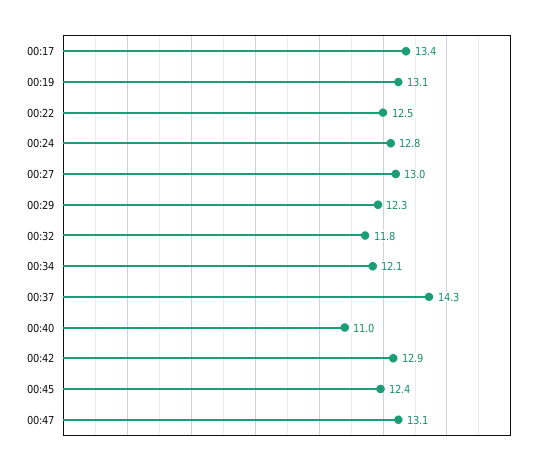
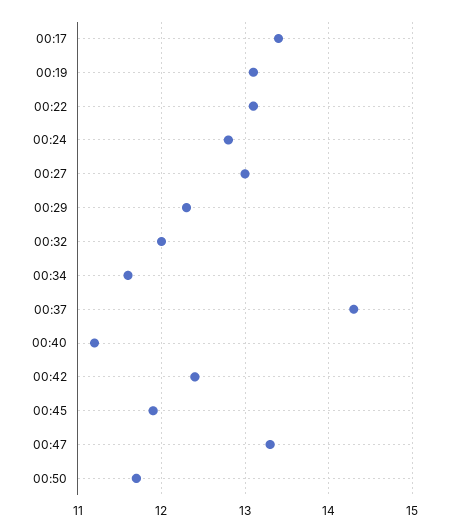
00:22: 12.5 -> 13.1
00:32: 11.8 -> 12
00:34: 12.1 -> 11.6
00:40: 11 -> 11.2
00:42: 12.9 -> 12.4
00:45: 12.4 -> 11.9
00:47: 13.1 -> 13.3
00:50: none -> 11.7

